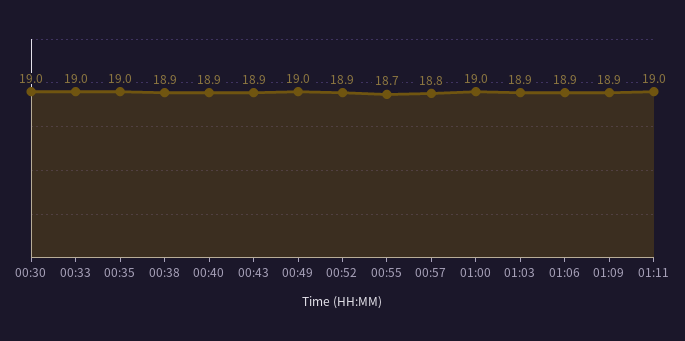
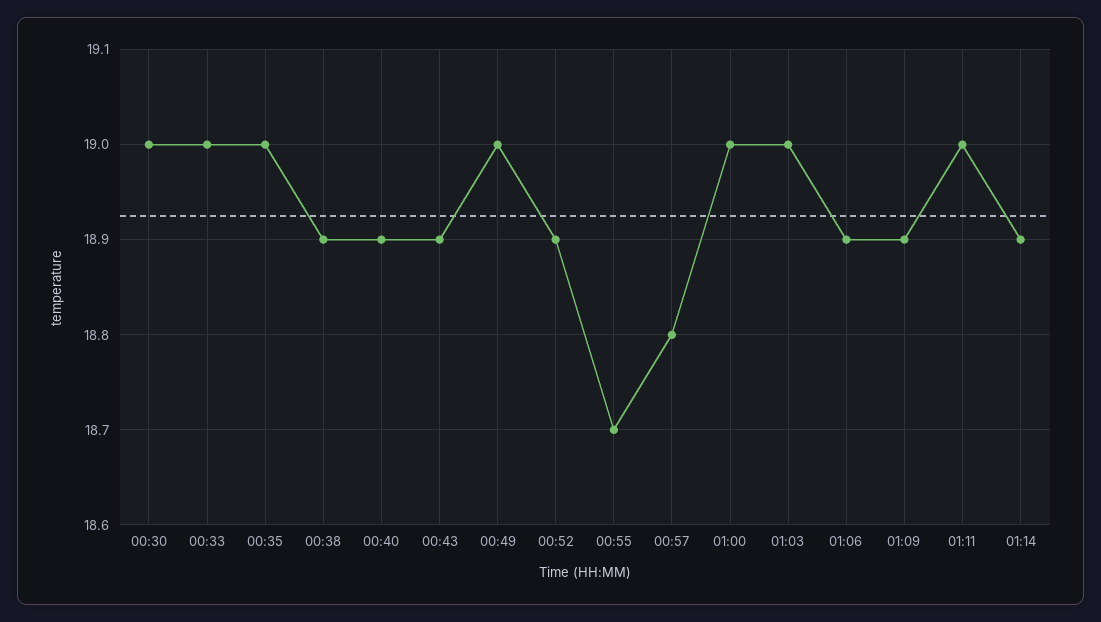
01:03: 18.9 -> 19
01:14: none -> 18.9

